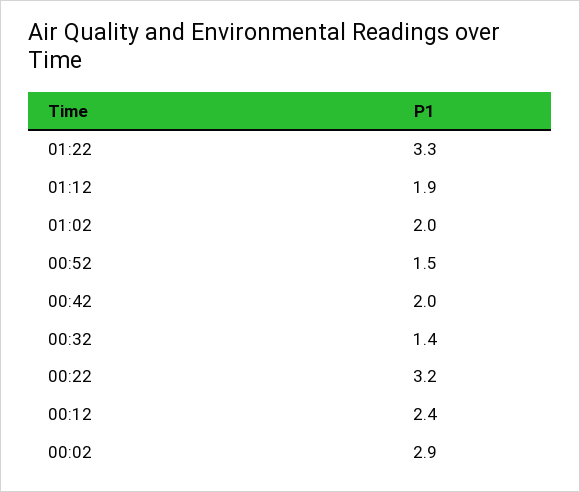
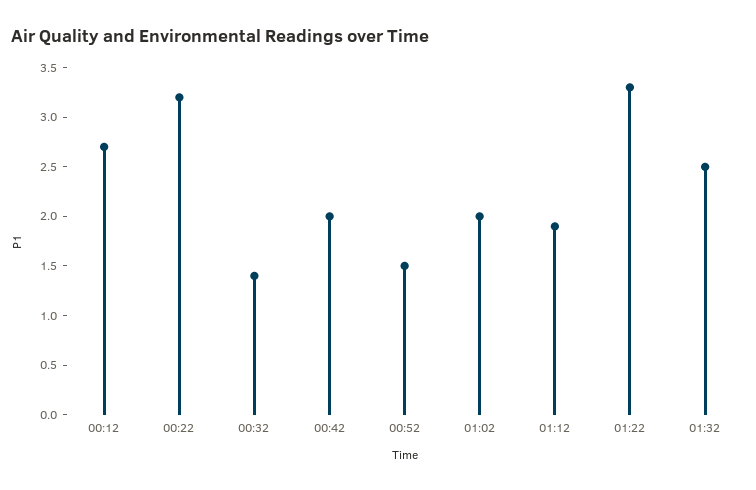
00:12: 2.4 -> 2.7
00:02: 2.9 -> none
01:32: none -> 2.5

